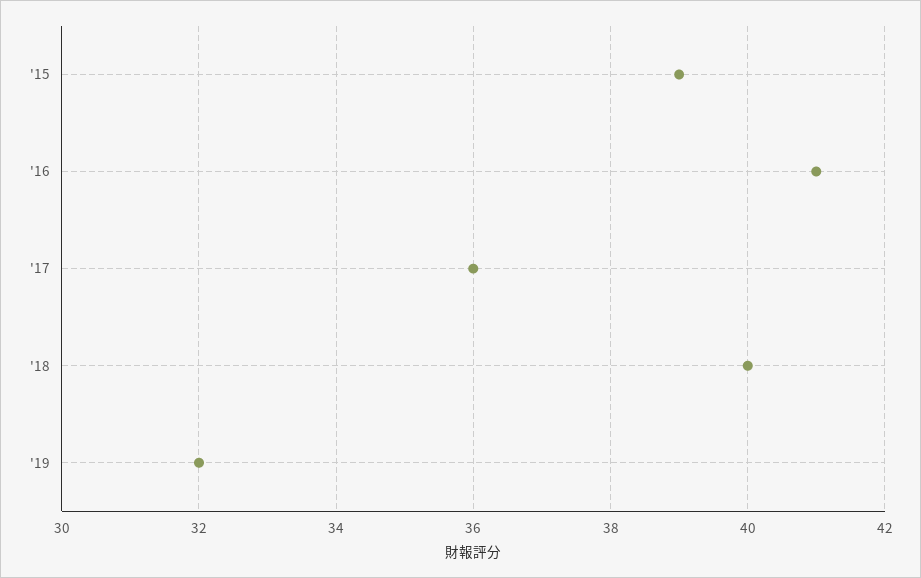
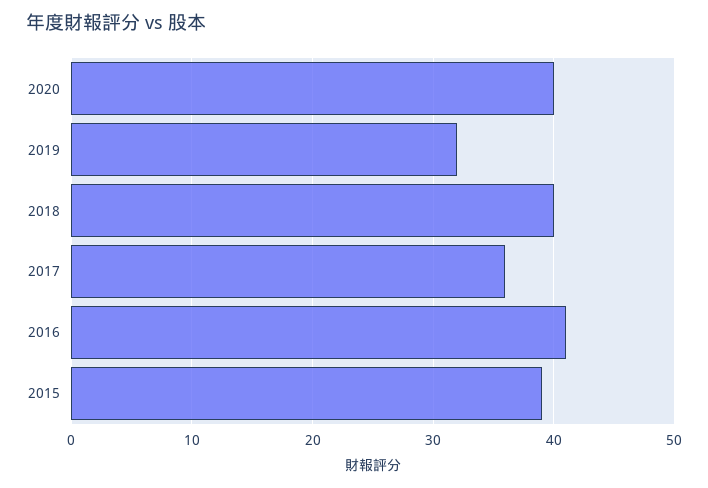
2020: none -> 40

